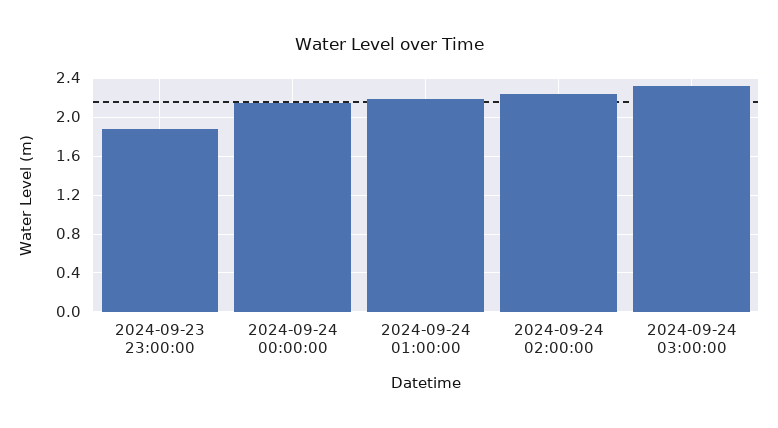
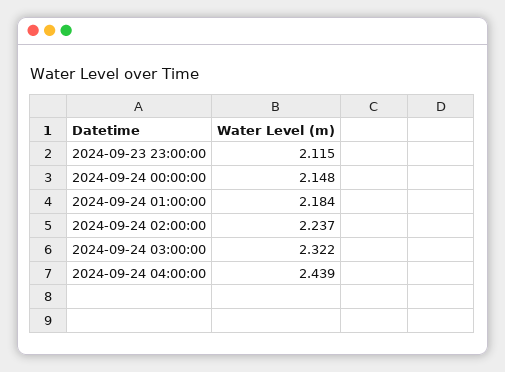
2024-09-23 23:00:00: 1.9 -> 2.115
2024-09-24 04:00:00: none -> 2.439

